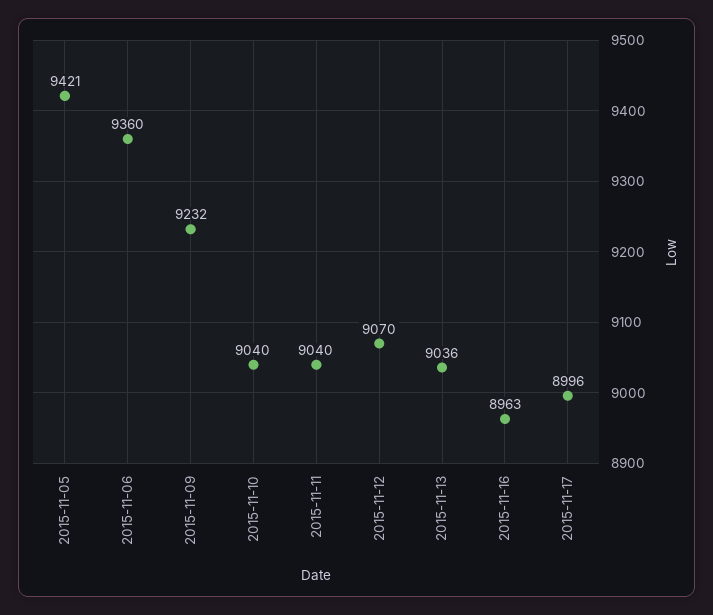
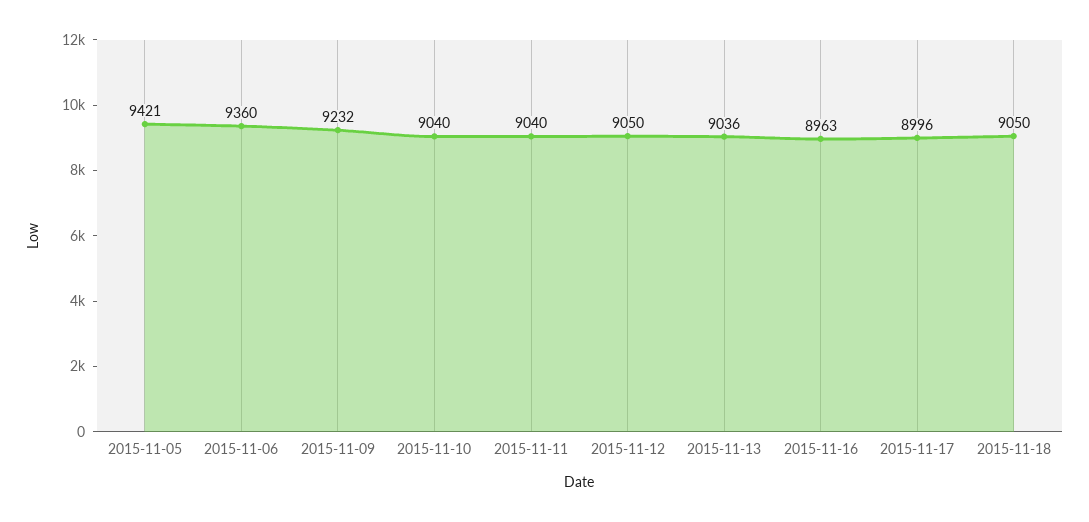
2015-11-12: 9070 -> 9050
2015-11-18: none -> 9050

